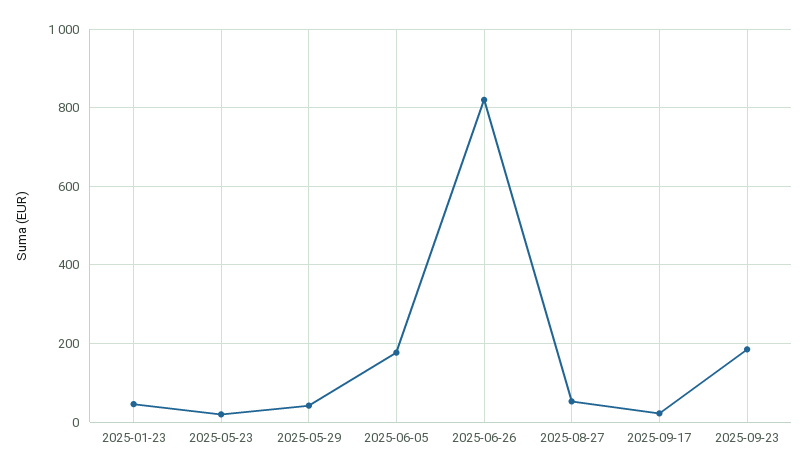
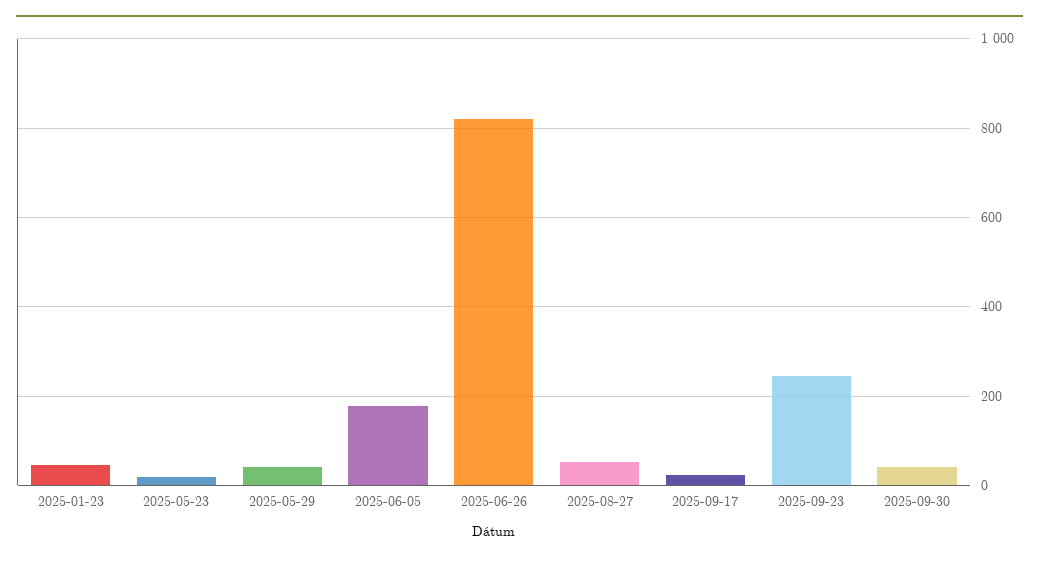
2025-09-23: 180 -> 240
2025-09-30: none -> 40

